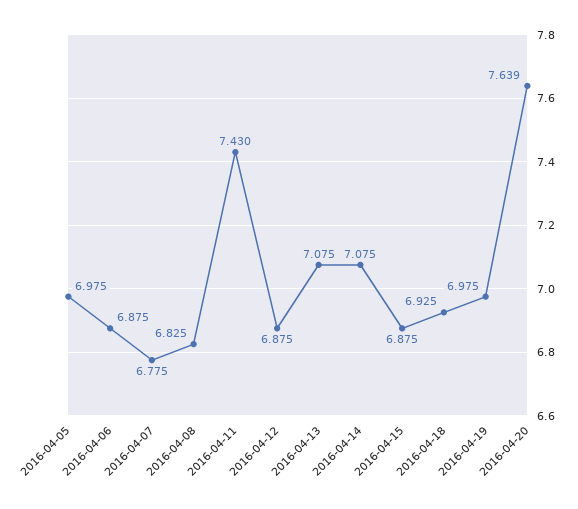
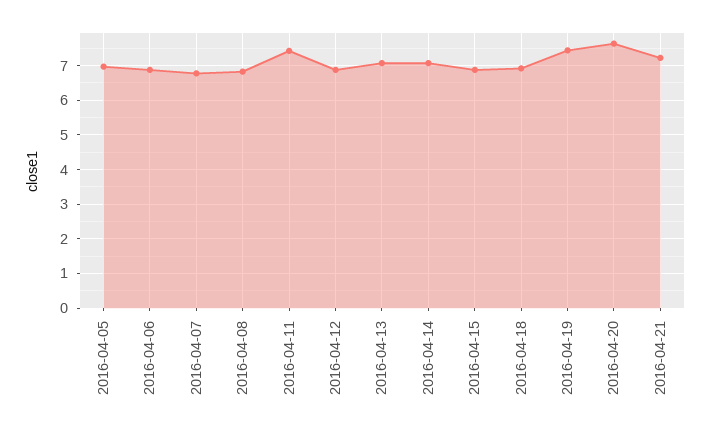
2016-04-19: 6.975 -> 7.4
2016-04-21: none -> 7.2

